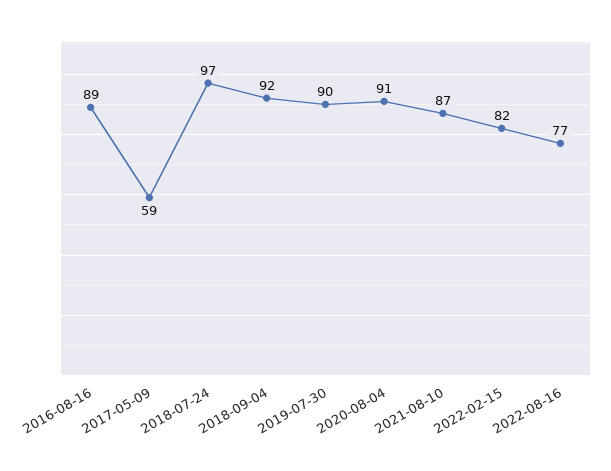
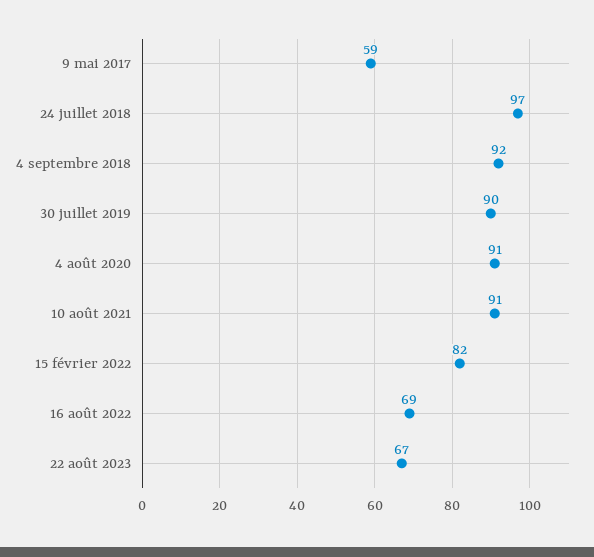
2016-08-16: 89 -> none
2021-08-10: 87 -> 91
2022-08-16: 77 -> 69
22 août 2023: none -> 67

